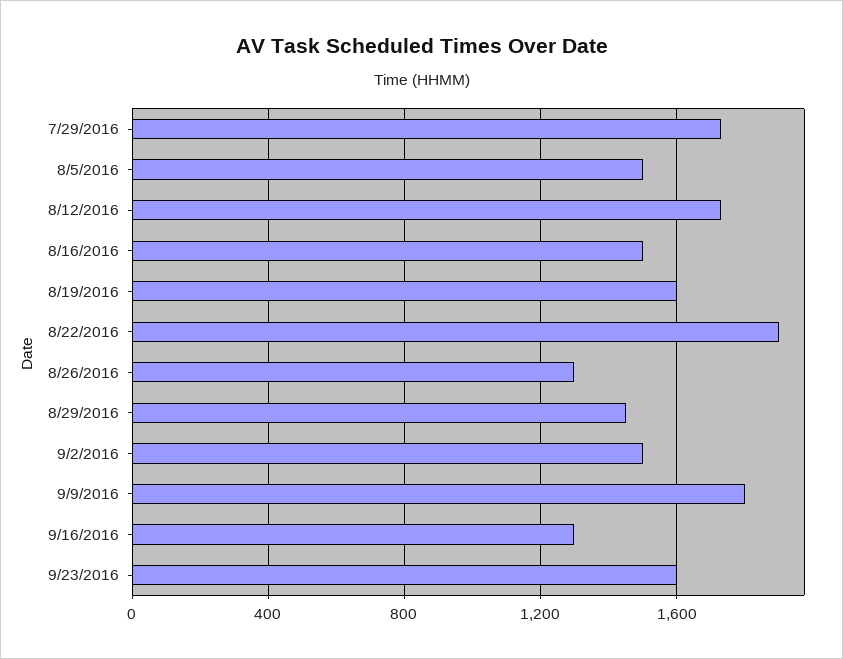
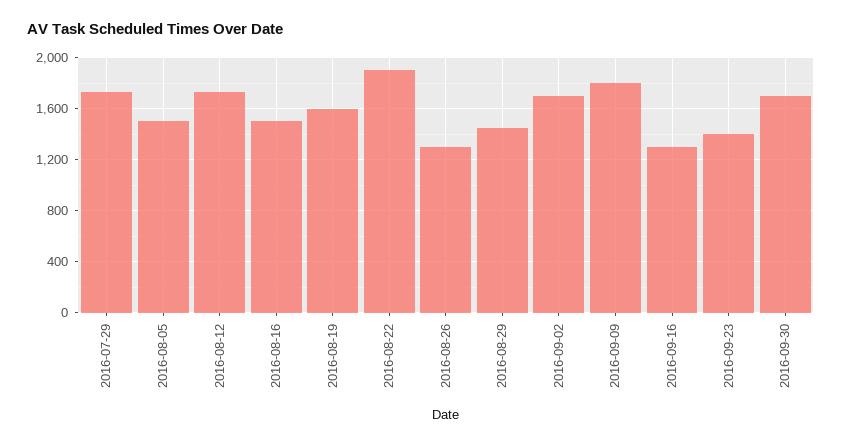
9/2/2016: 1500 -> 1700
9/23/2016: 1600 -> 1400
2016-09-30: none -> 1700

